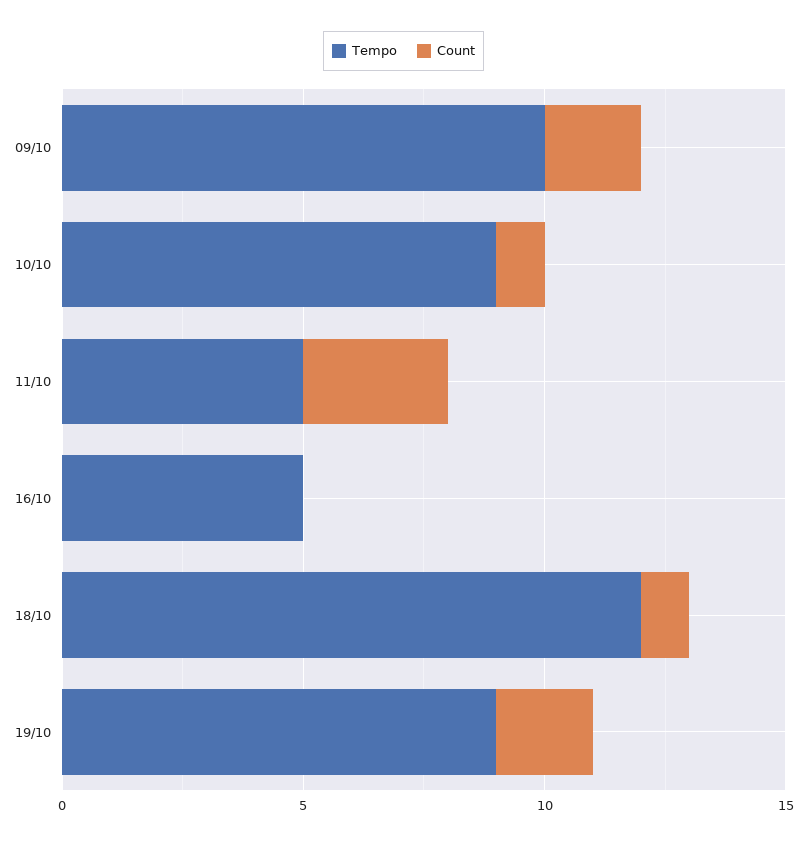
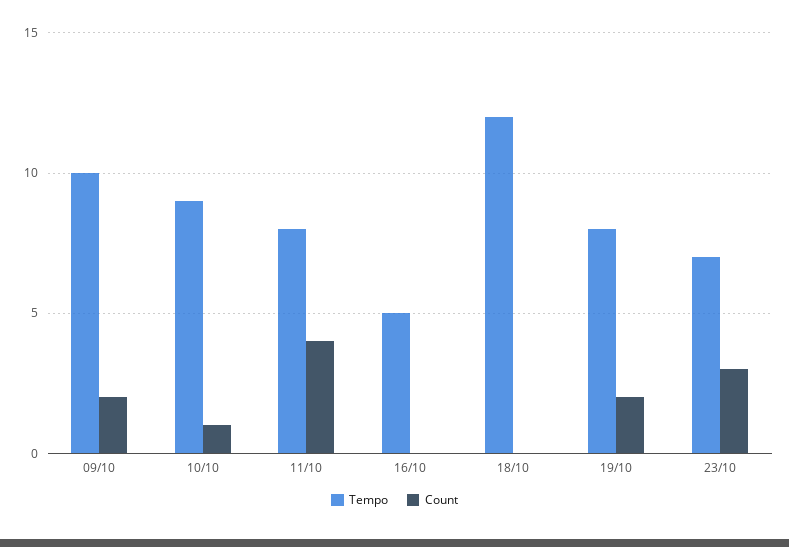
Tempo, 11/10: 5 -> 8
Count, 11/10: 3 -> 4
Count, 18/10: 1 -> 0
Tempo, 19/10: 9 -> 8
Tempo, 23/10: none -> 7
Count, 23/10: none -> 3

